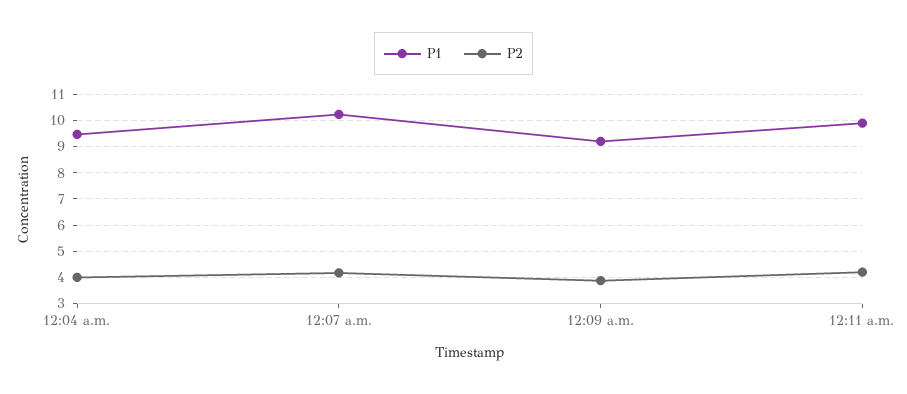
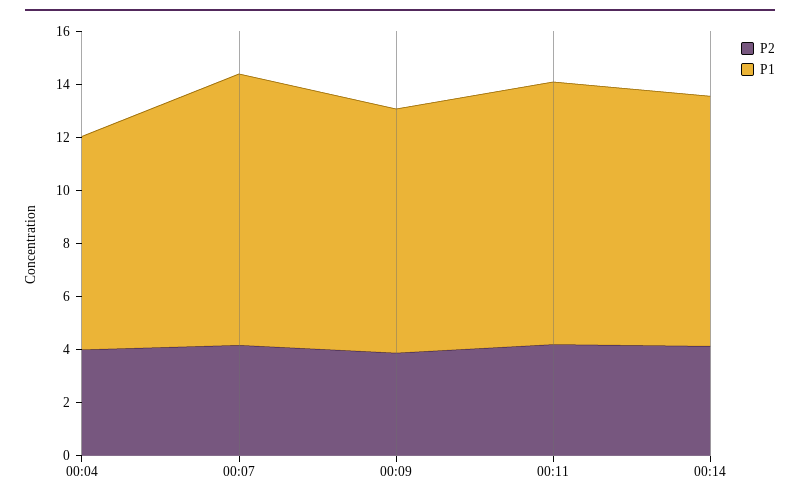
P1, 12:04 a.m.: 9.5 -> 8
P2, 00:14: none -> 4
P1, 00:14: none -> 9.5

